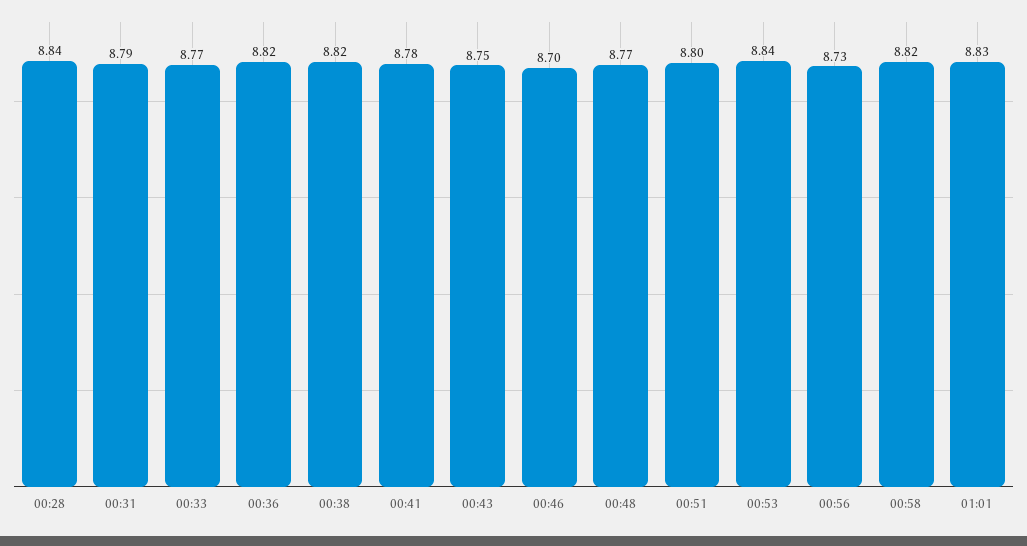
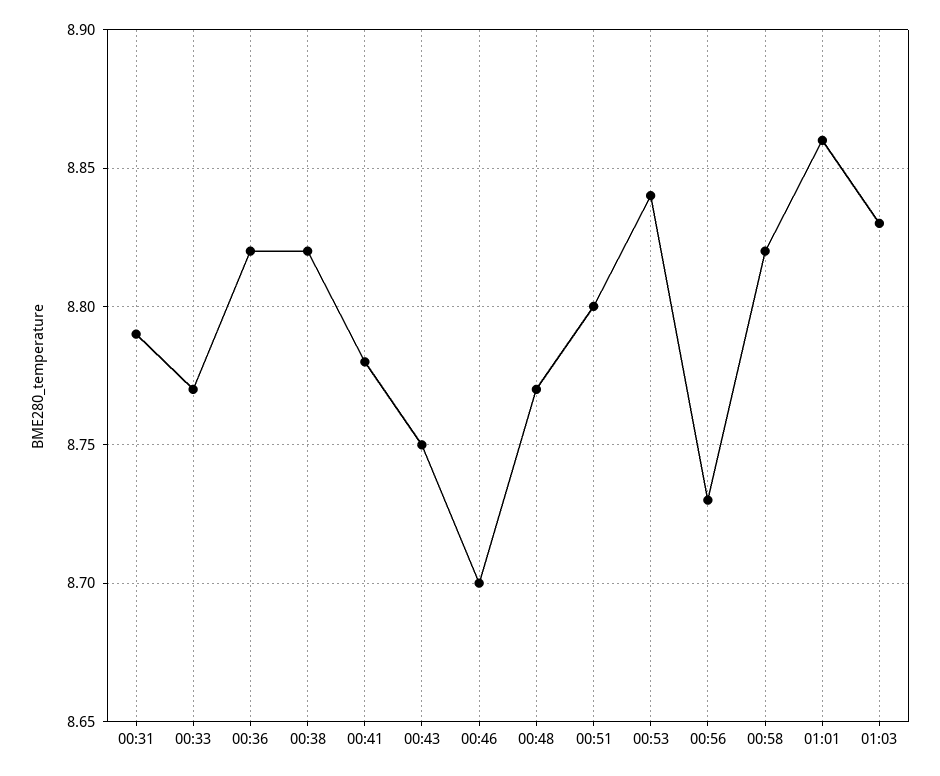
00:28: 8.84 -> none
01:01: 8.83 -> 8.86
01:03: none -> 8.83

